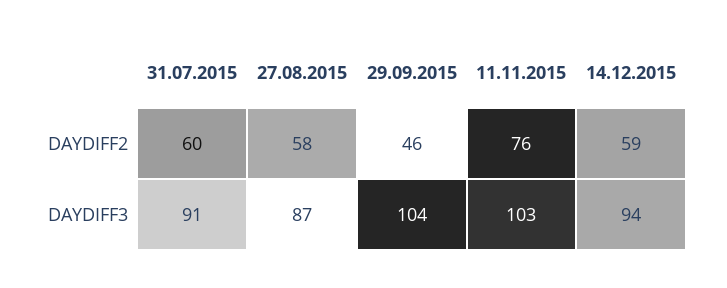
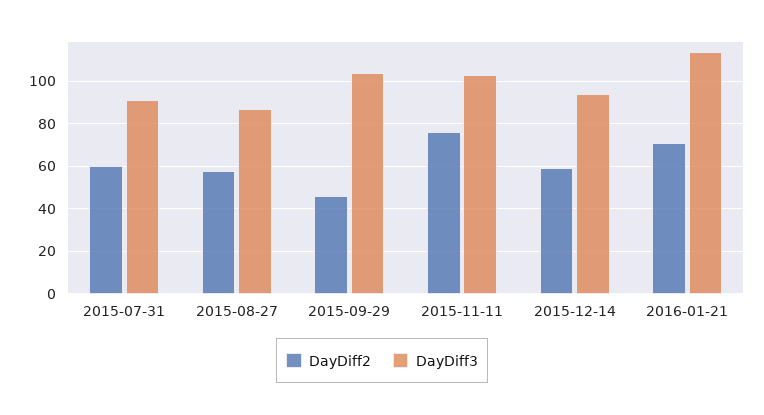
DAYDIFF2, 2016-01-21: none -> 70
DAYDIFF3, 2016-01-21: none -> 115

